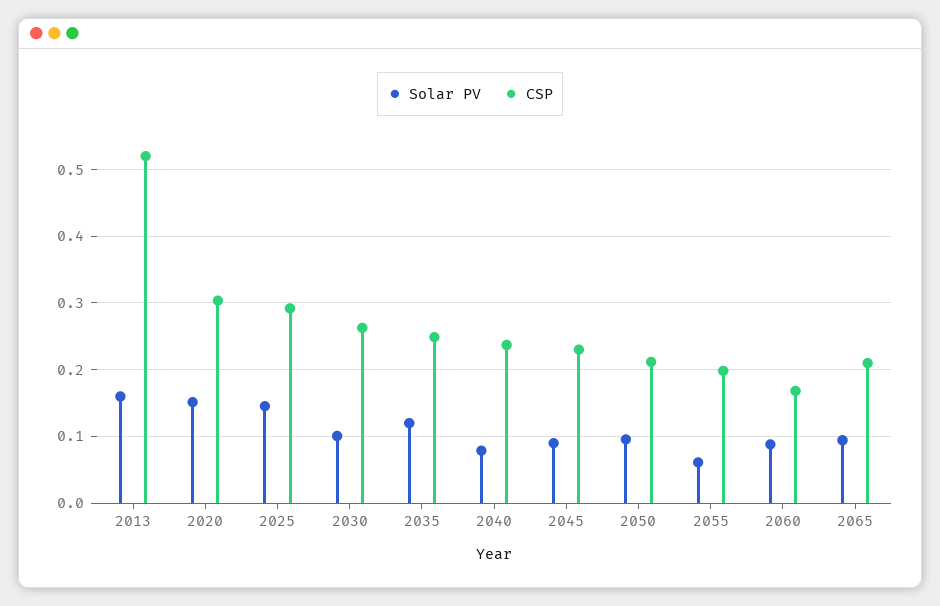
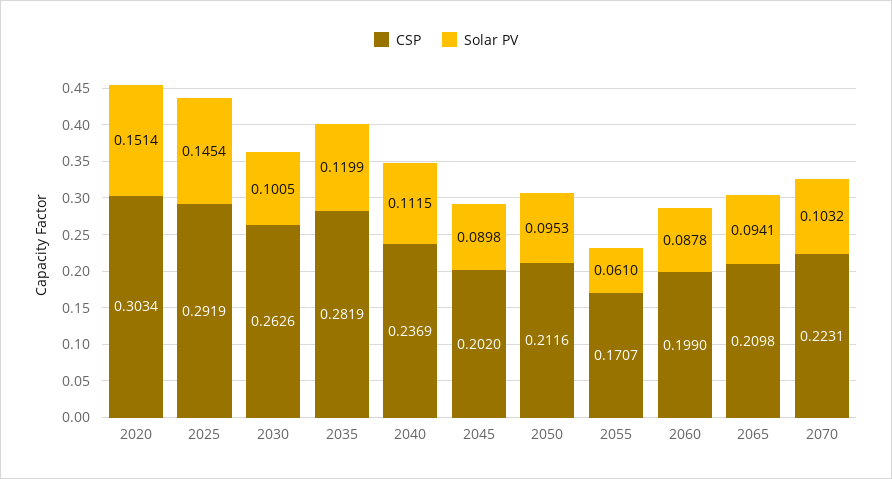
Solar PV, 2013: 0.16 -> none
CSP, 2013: 0.52 -> none
CSP, 2035: 0.25 -> 0.2819
Solar PV, 2040: 0.08 -> 0.1115
CSP, 2045: 0.23 -> 0.202
CSP, 2055: 0.2 -> 0.1707
CSP, 2060: 0.17 -> 0.199
CSP, 2070: none -> 0.2231
Solar PV, 2070: none -> 0.1032

